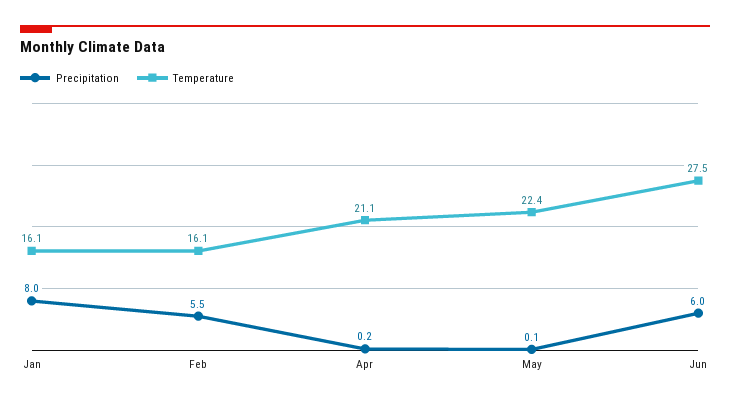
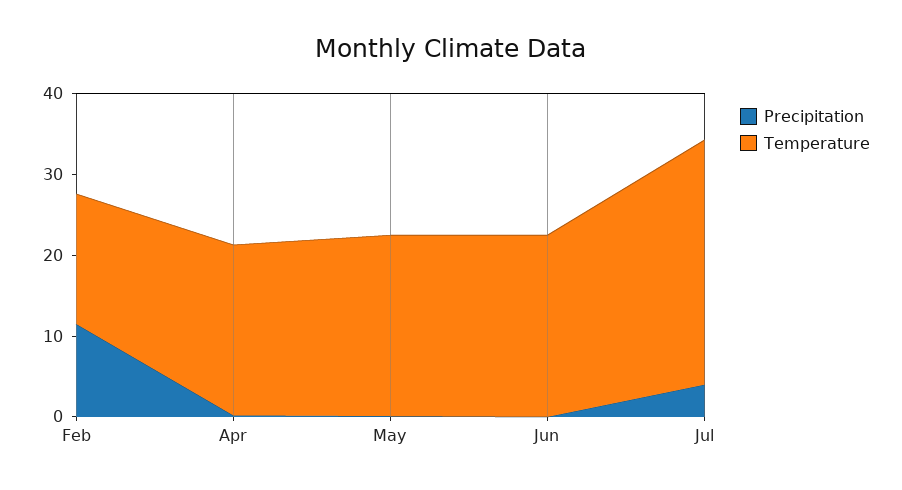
Precipitation, Jan: 8 -> none
Temperature, Jan: 16.1 -> none
Precipitation, Feb: 5.5 -> 12
Precipitation, Jun: 6 -> 0
Temperature, Jun: 27.5 -> 22
Precipitation, Jul: none -> 4
Temperature, Jul: none -> 30

